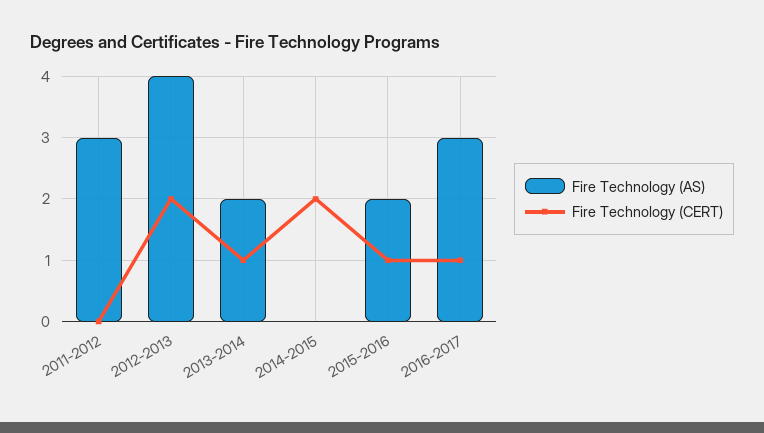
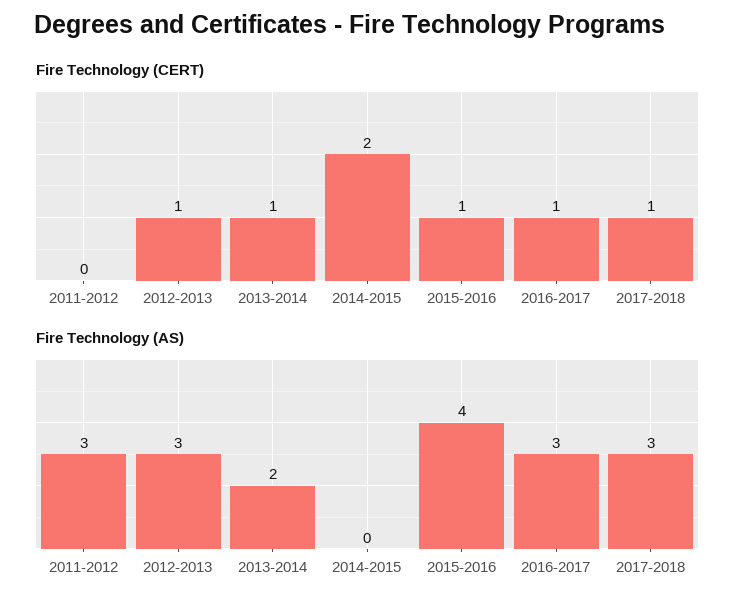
Fire Technology (AS), 2012-2013: 4 -> 3
Fire Technology (CERT), 2012-2013: 2 -> 1
Fire Technology (AS), 2015-2016: 2 -> 4
Fire Technology (CERT), 2017-2018: none -> 1
Fire Technology (AS), 2017-2018: none -> 3

